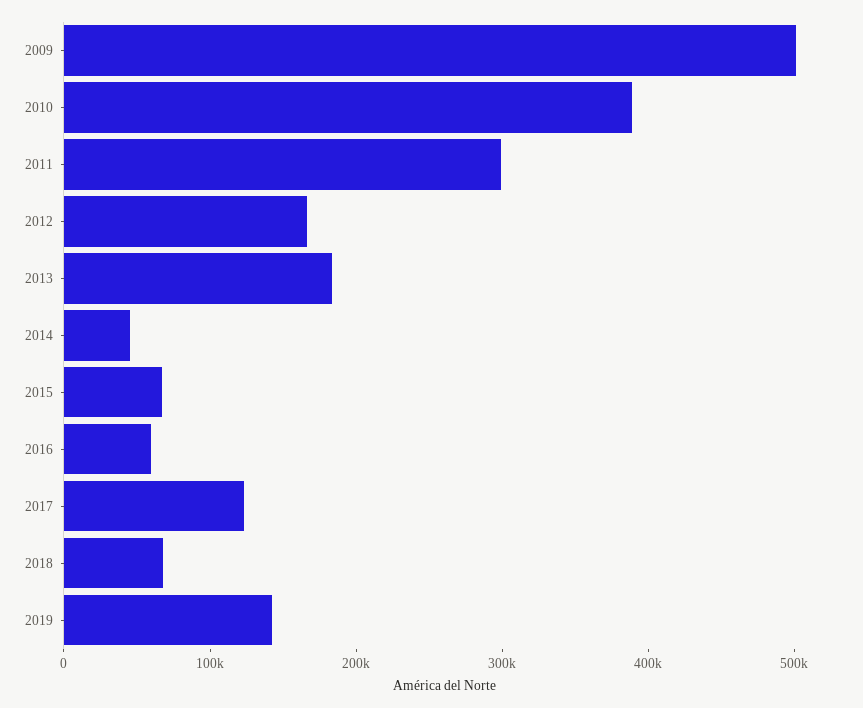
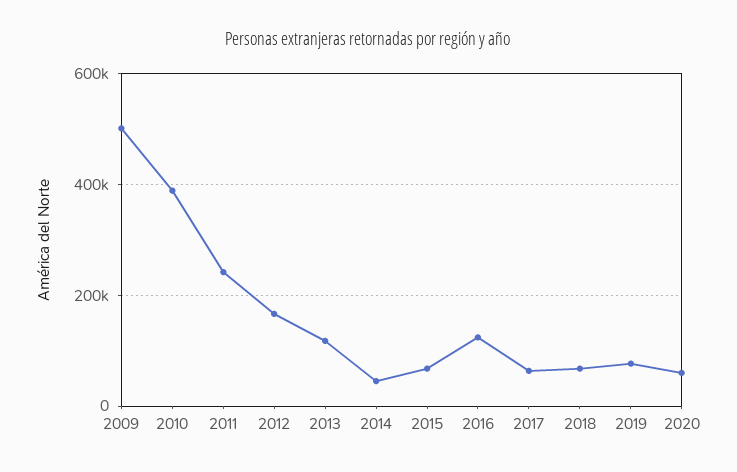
2011: 300000 -> 240000
2013: 180000 -> 120000
2016: 60000 -> 120000
2017: 120000 -> 60000
2019: 140000 -> 80000
2020: none -> 60000

